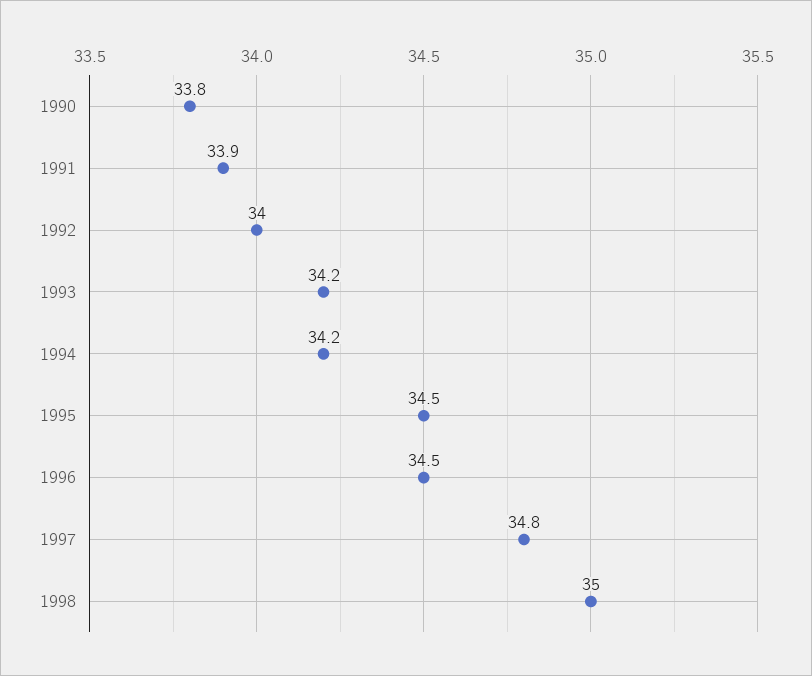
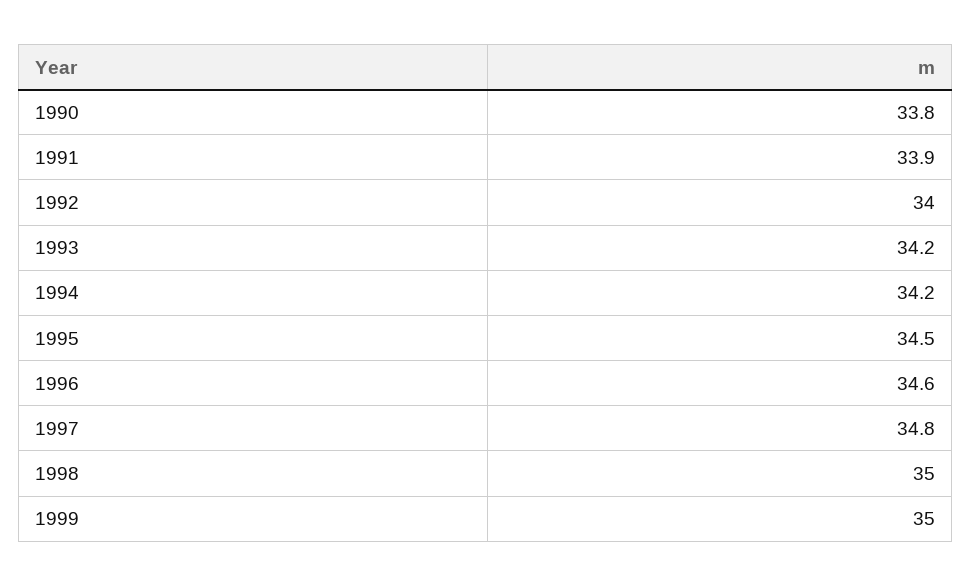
1996: 34.5 -> 34.6
1999: none -> 35

